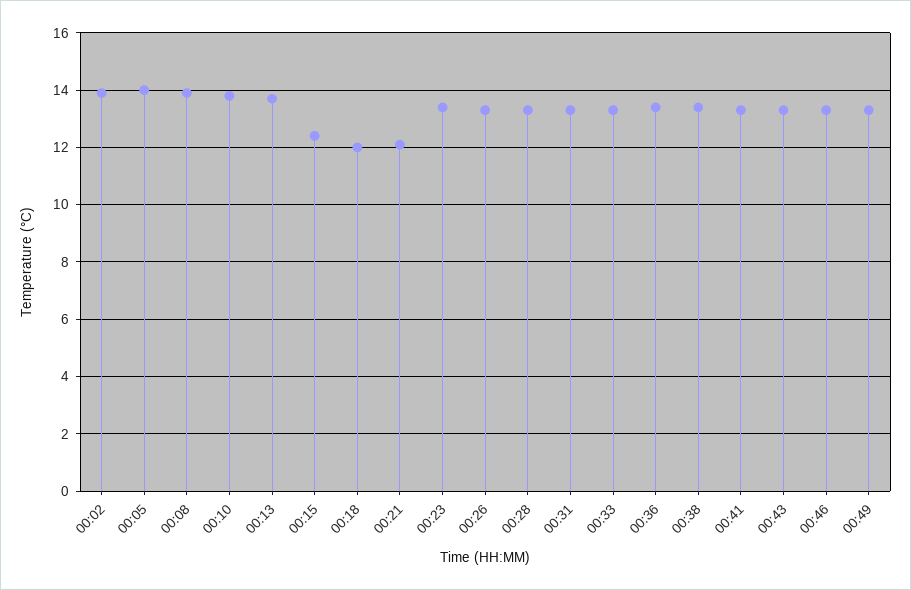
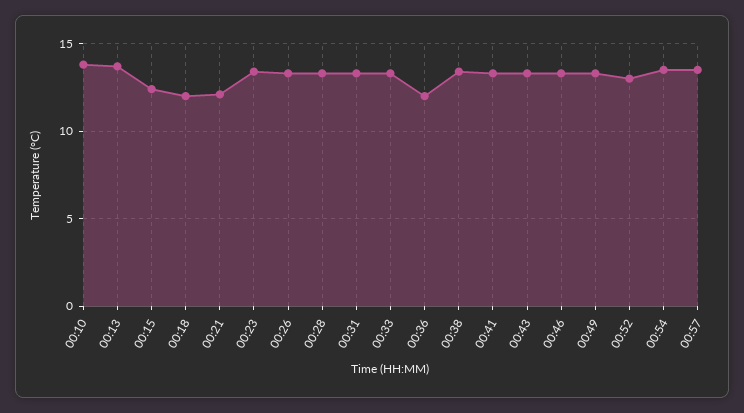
00:02: 14 -> none
00:05: 14 -> none
00:08: 14 -> none
00:36: 13.5 -> 12
00:52: none -> 13
00:54: none -> 13.5
00:57: none -> 13.5

